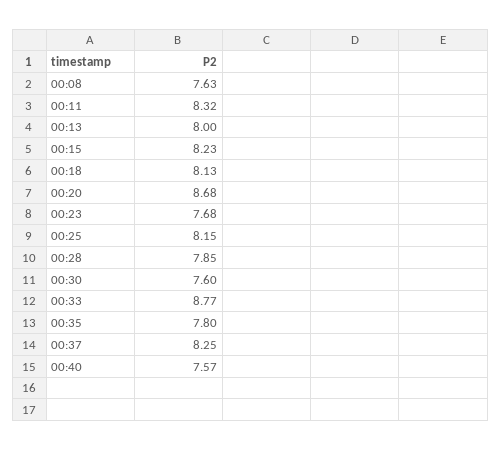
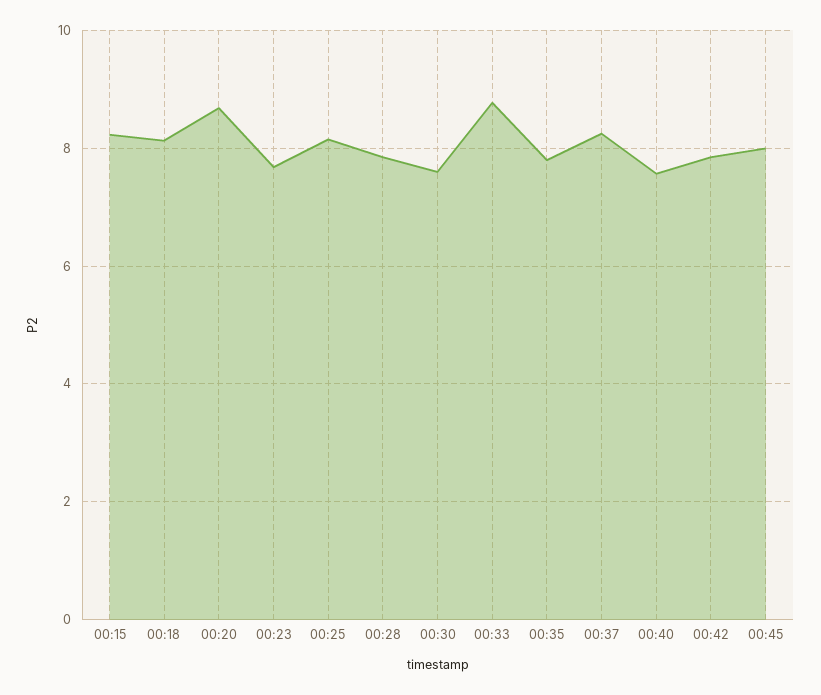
00:08: 7.63 -> none
00:11: 8.32 -> none
00:13: 8 -> none
00:42: none -> 7.8
00:45: none -> 8

